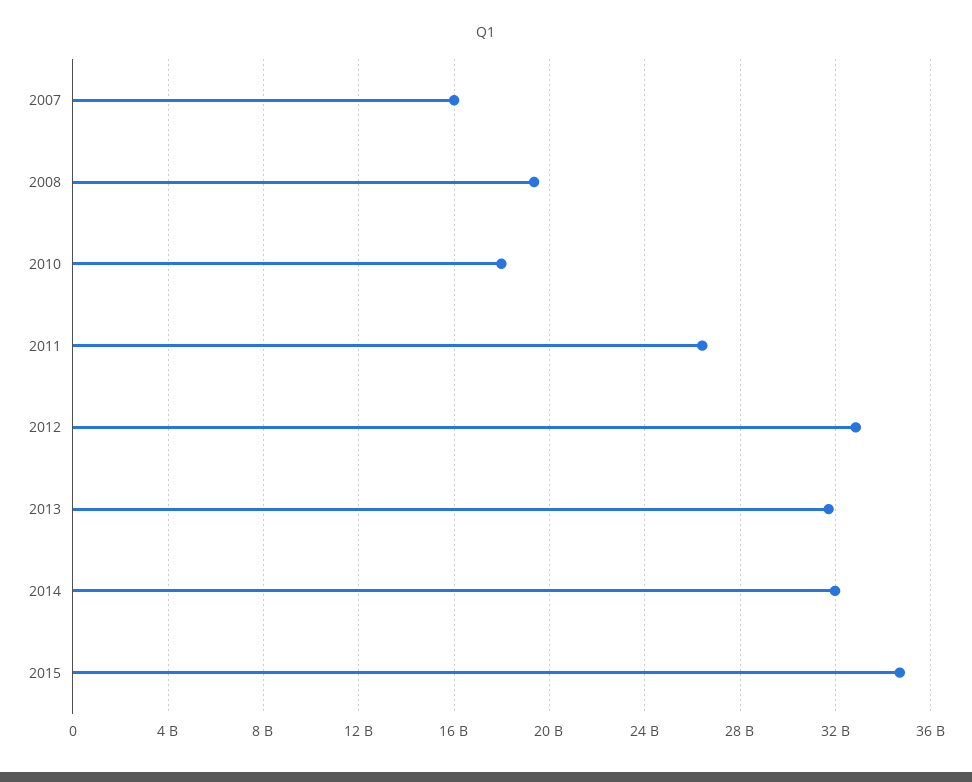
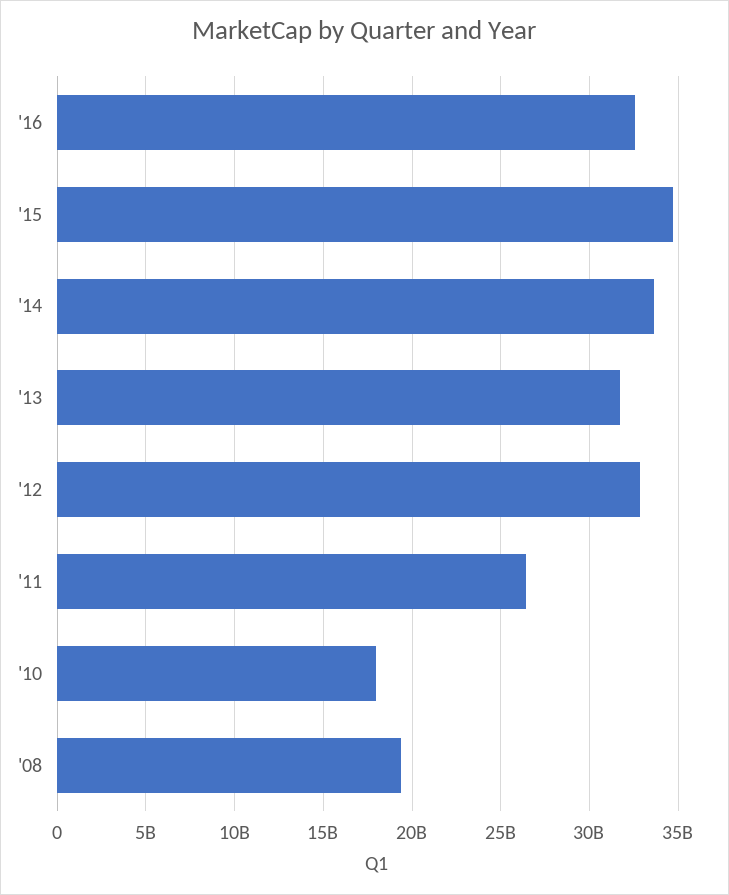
2007: 16000000000 -> none
2014: 32000000000 -> 33500000000
'16: none -> 32500000000

